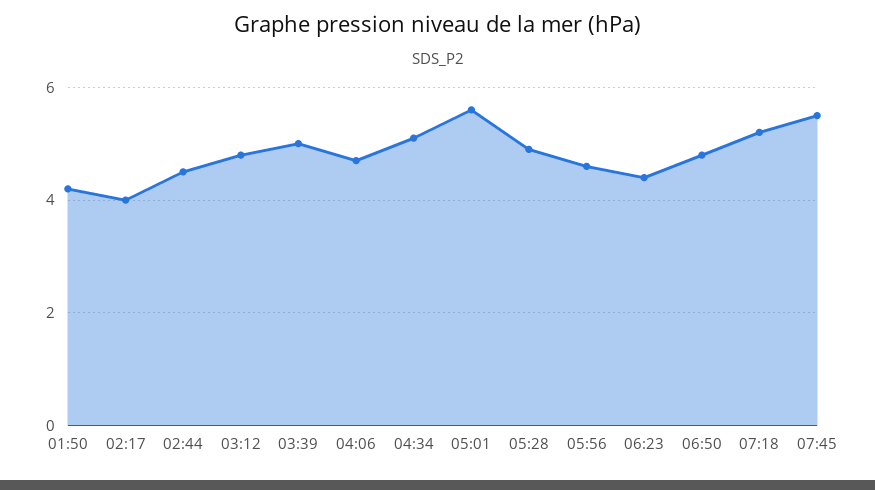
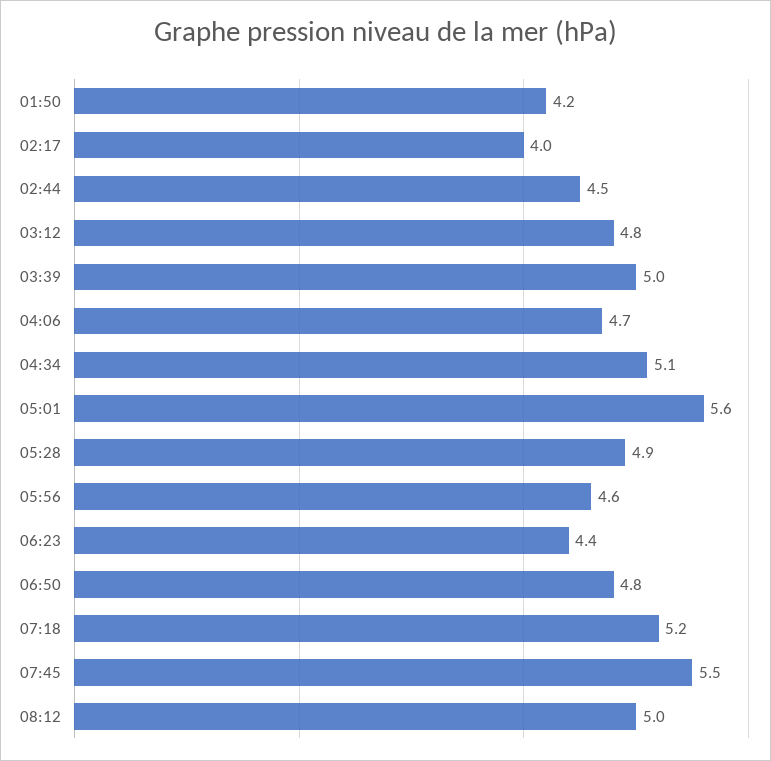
08:12: none -> 5

